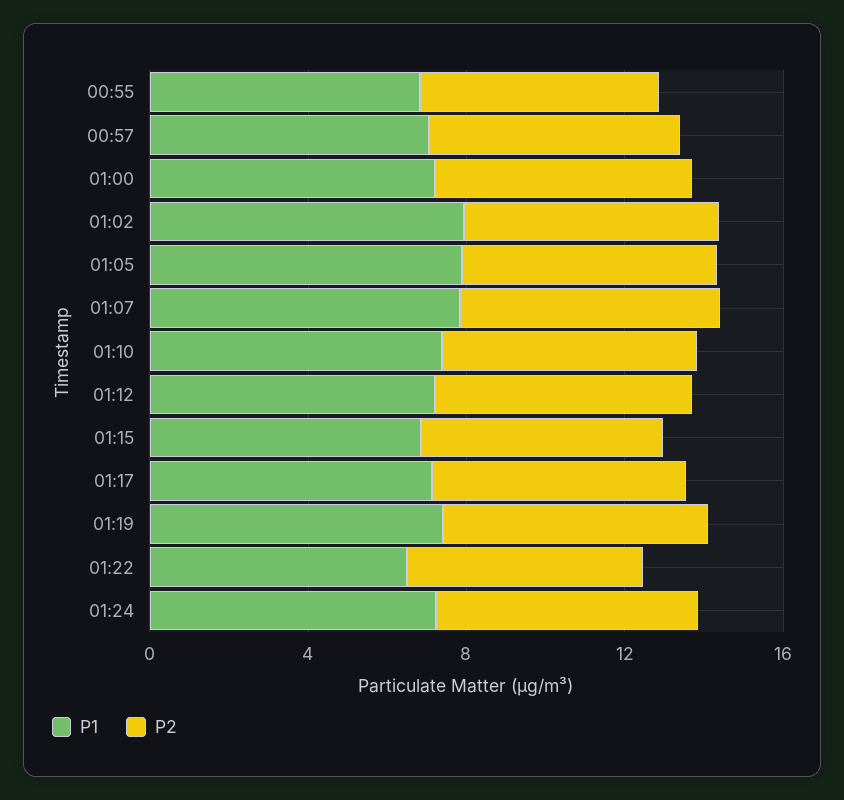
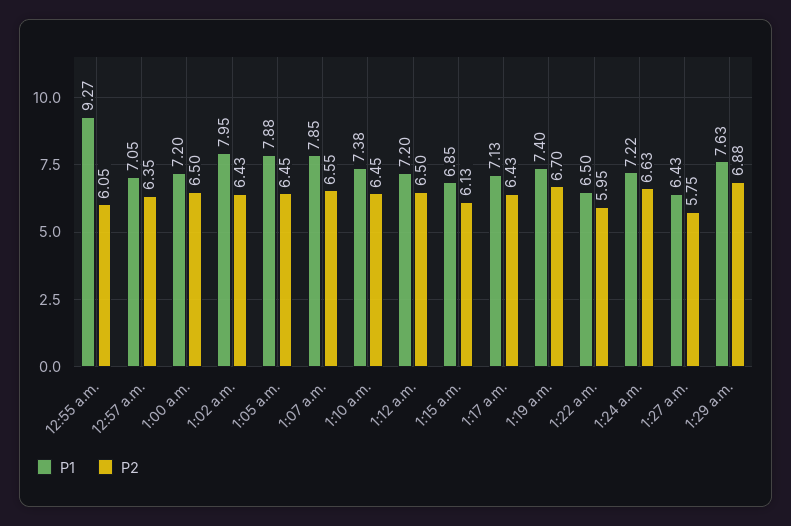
P1, 00:55: 7 -> 9.27
P1, 1:27 a.m.: none -> 6.43
P2, 1:27 a.m.: none -> 5.75
P1, 1:29 a.m.: none -> 7.63
P2, 1:29 a.m.: none -> 6.88

